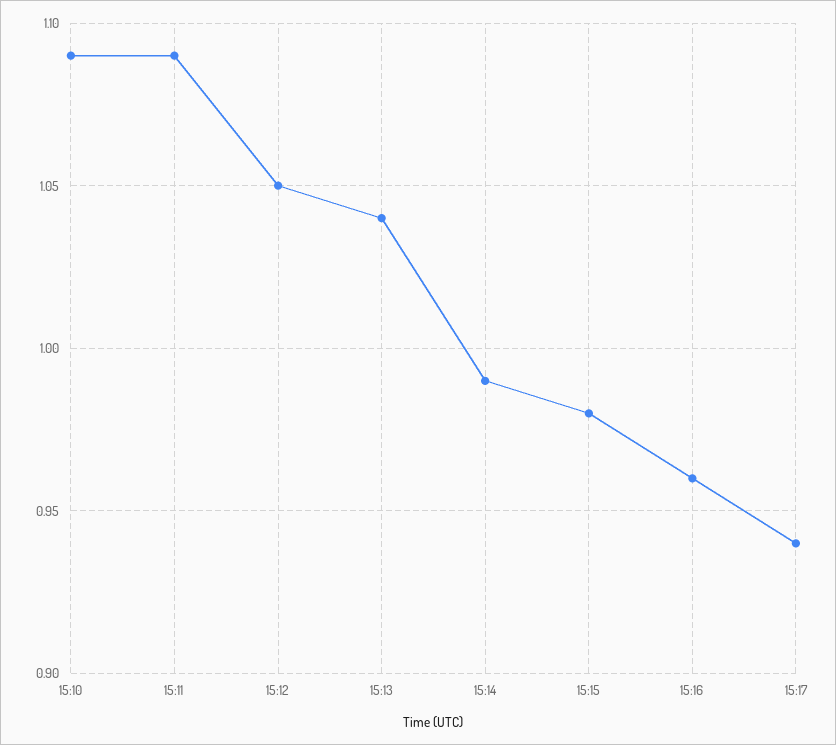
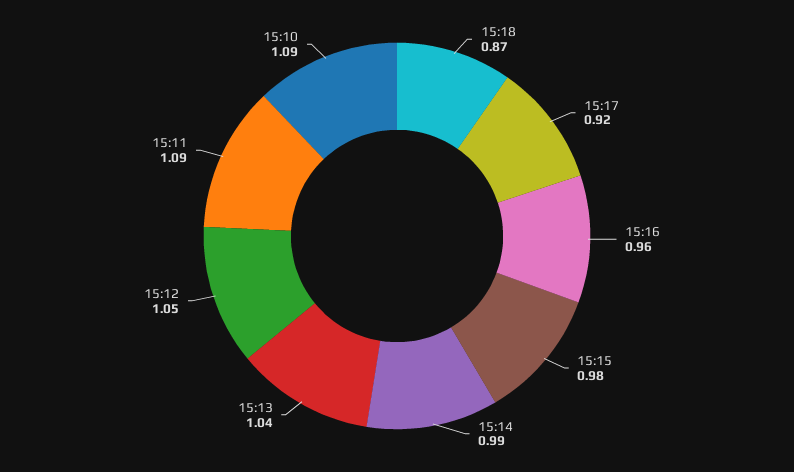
15:17: 0.94 -> 0.92
15:18: none -> 0.87

